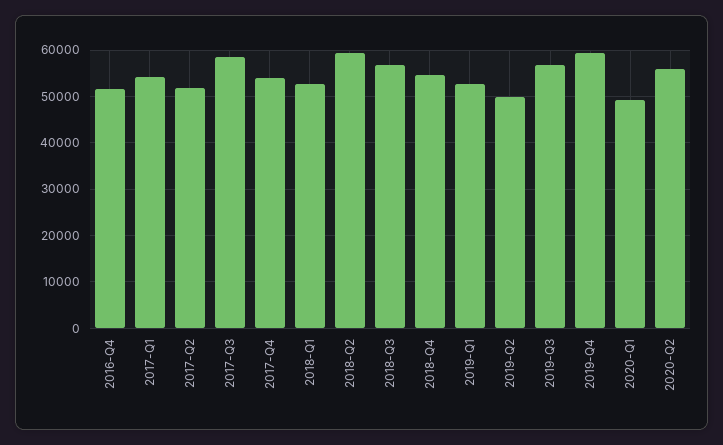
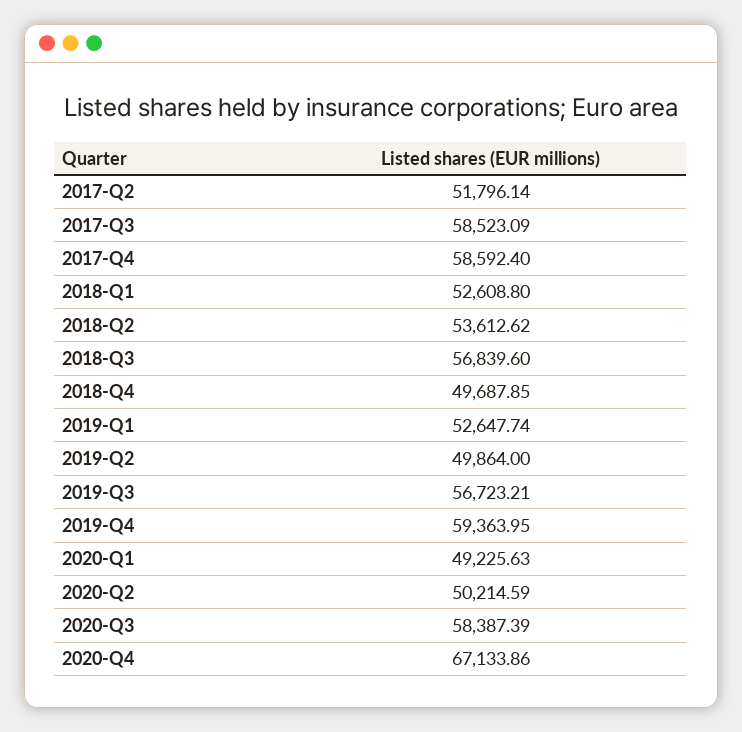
2016-Q4: 52000 -> none
2017-Q1: 54000 -> none
2017-Q4: 54000 -> 58592.4
2018-Q2: 60000 -> 53612.62
2018-Q4: 54000 -> 49687.85
2020-Q2: 56000 -> 50214.59
2020-Q3: none -> 58387.39
2020-Q4: none -> 67133.86

